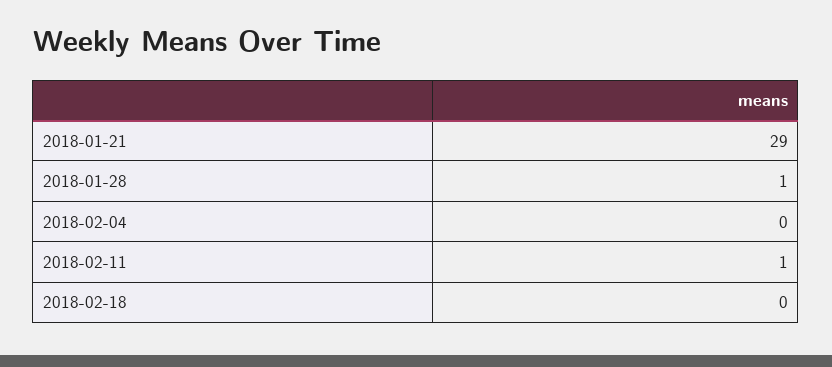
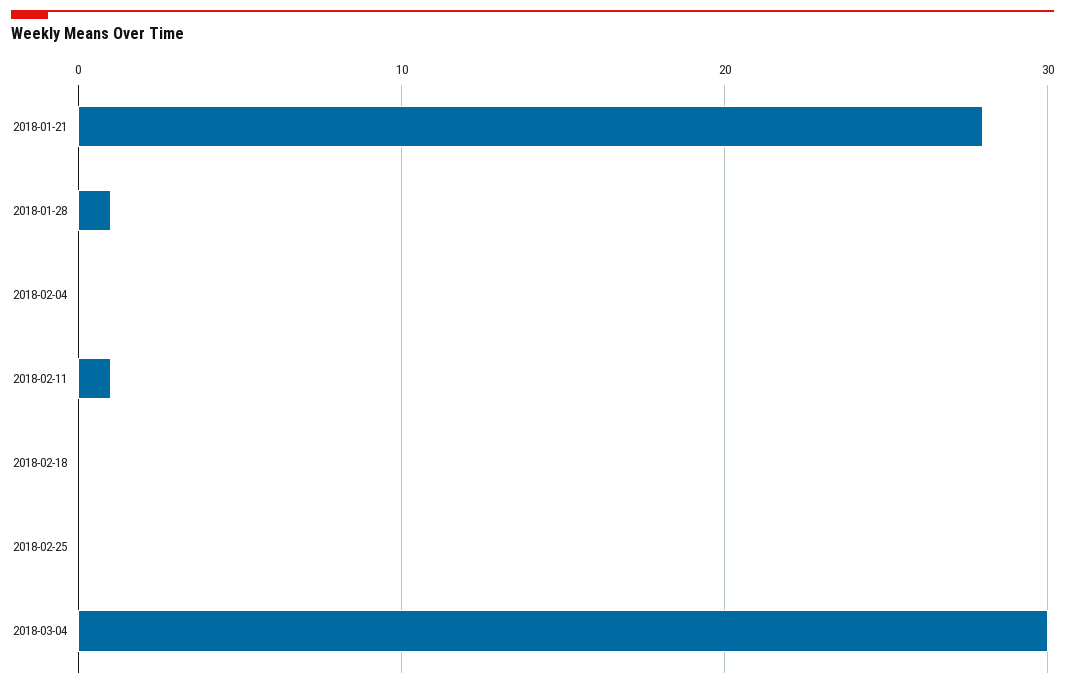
2018-01-21: 29 -> 28
2018-02-25: none -> 0
2018-03-04: none -> 30

